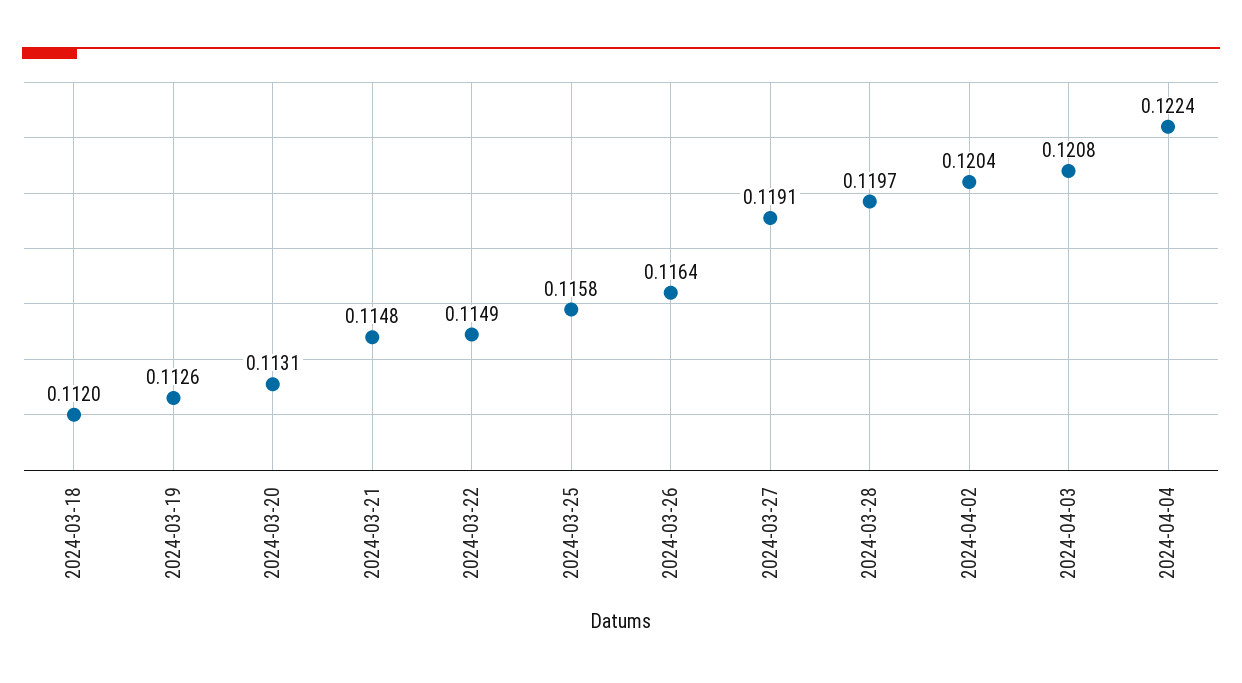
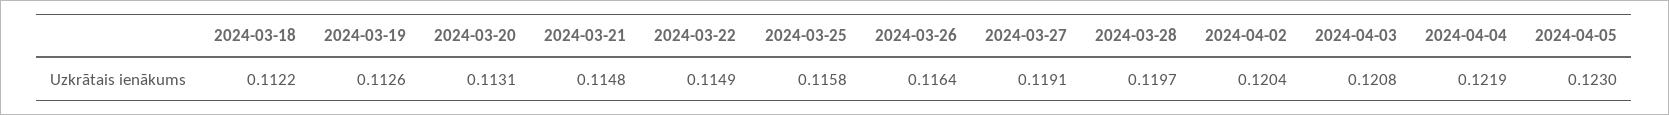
2024-03-18: 0.112 -> 0.1122
2024-04-04: 0.1224 -> 0.1219
2024-04-05: none -> 0.123

